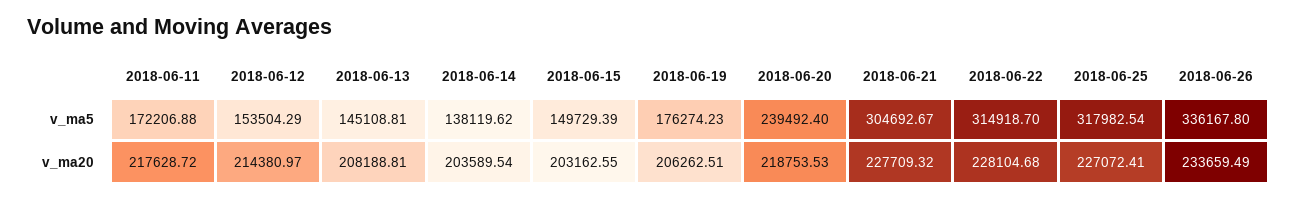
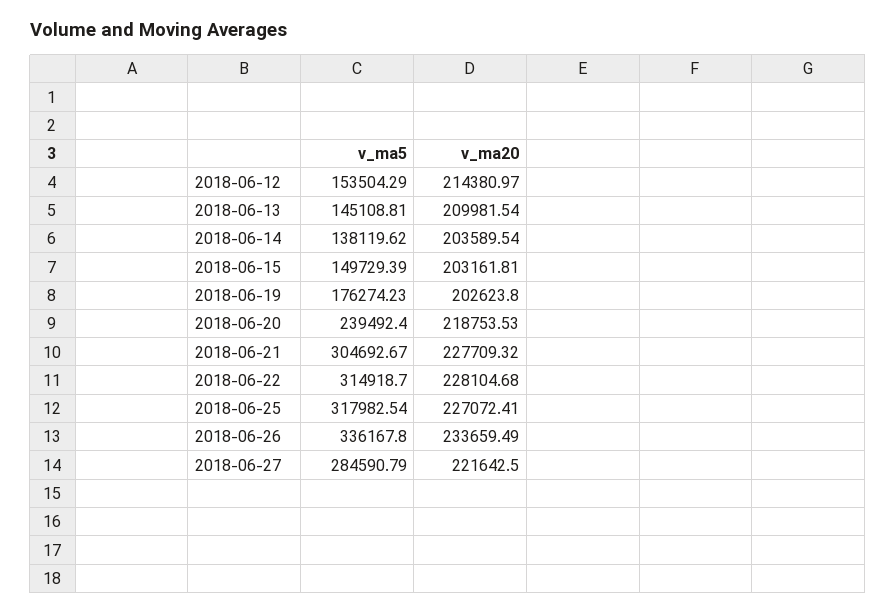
2018-06-11, v_ma5: 172206.88 -> none
2018-06-11, v_ma20: 217628.72 -> none
2018-06-13, v_ma20: 208188.81 -> 209981.54
2018-06-15, v_ma20: 203162.55 -> 203161.81
2018-06-19, v_ma20: 206262.51 -> 202623.8
2018-06-27, v_ma5: none -> 284590.79
2018-06-27, v_ma20: none -> 221642.5

